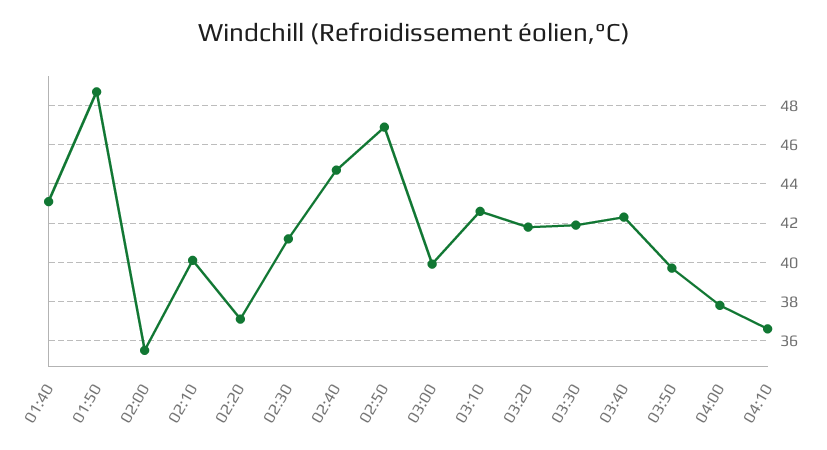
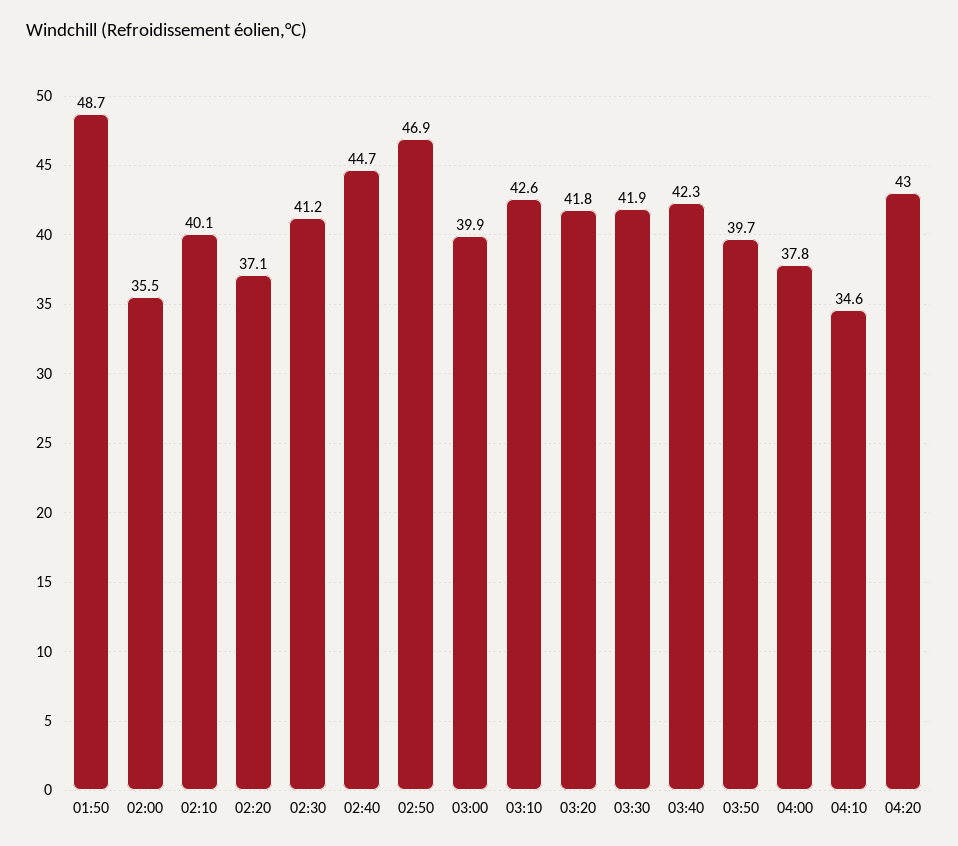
01:40: 43 -> none
04:10: 36.5 -> 34.6
04:20: none -> 43

